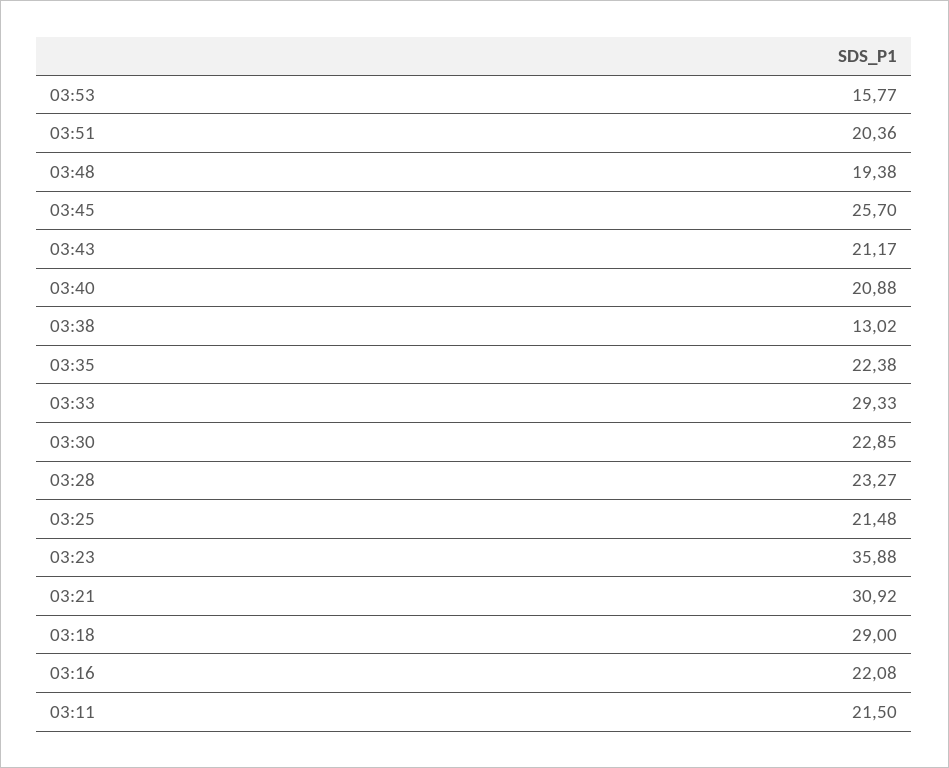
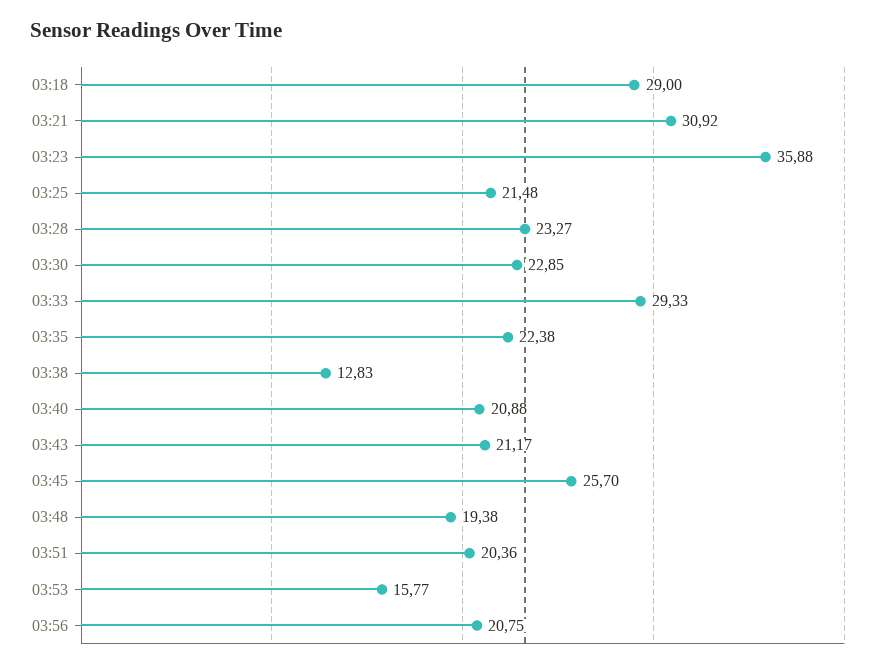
03:38: 13.02 -> 12.83
03:16: 22.08 -> none
03:11: 21.5 -> none
03:56: none -> 20.75

